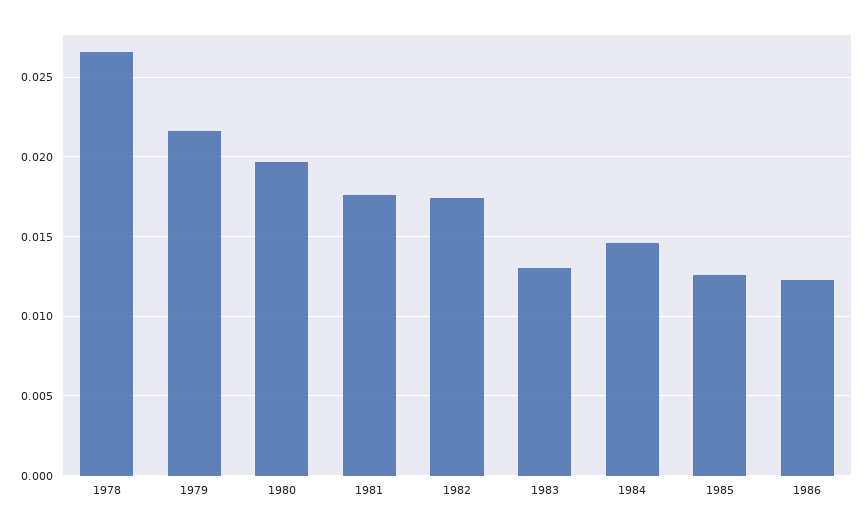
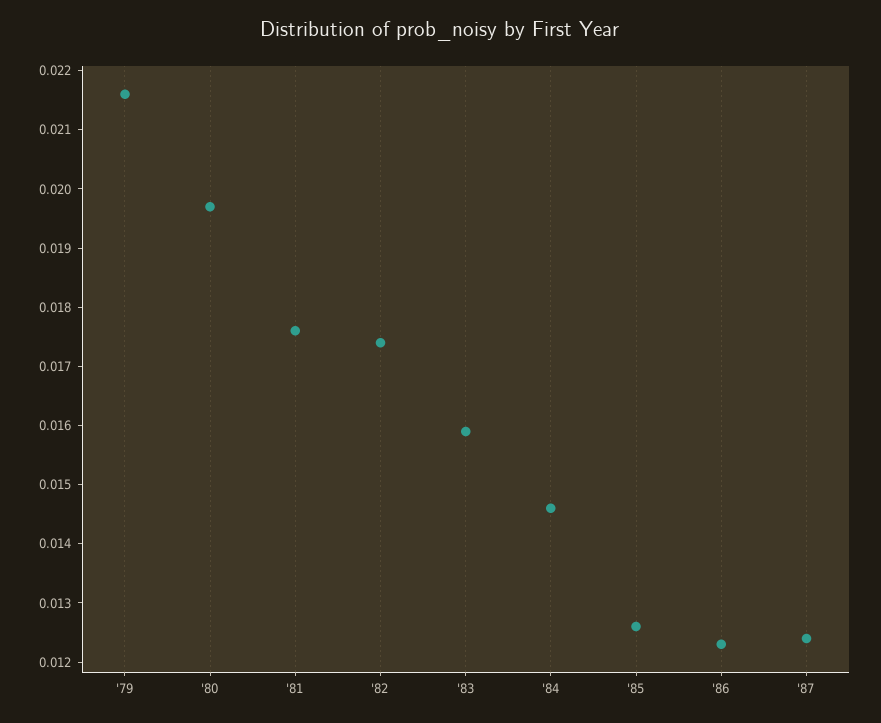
1978: 0.0265 -> none
1983: 0.013 -> 0.016
'87: none -> 0.0125

